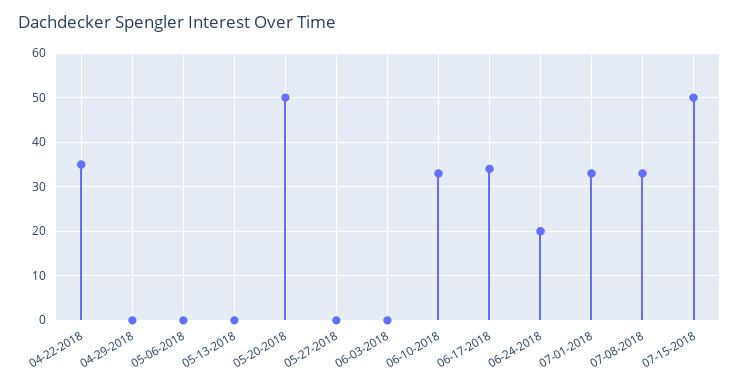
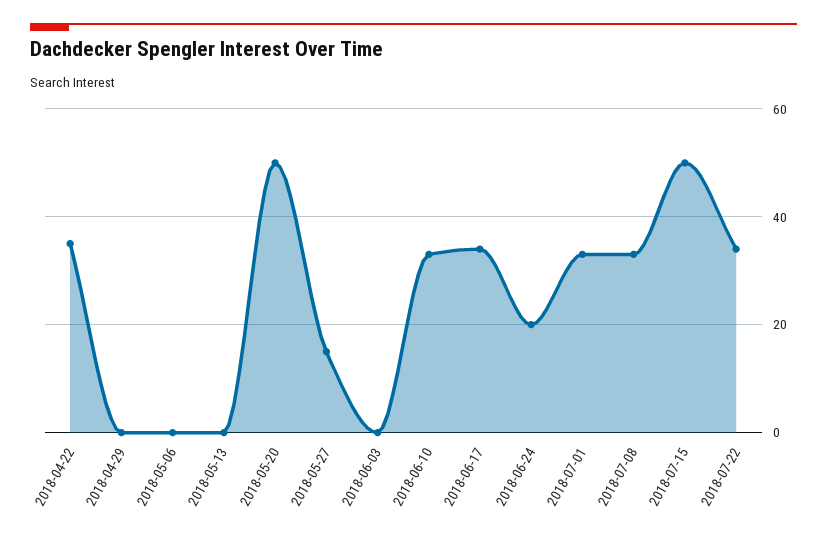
05-27-2018: 0 -> 15
2018-07-22: none -> 35

